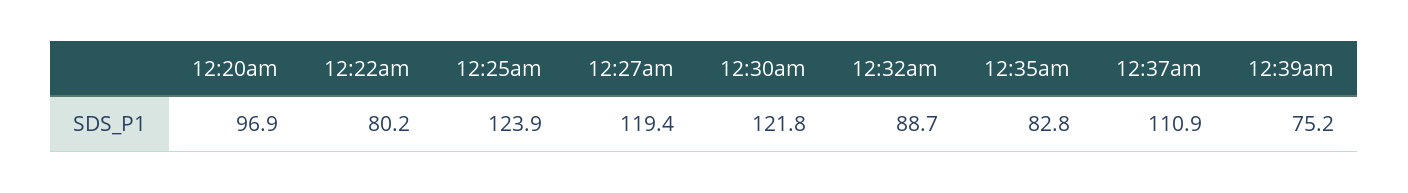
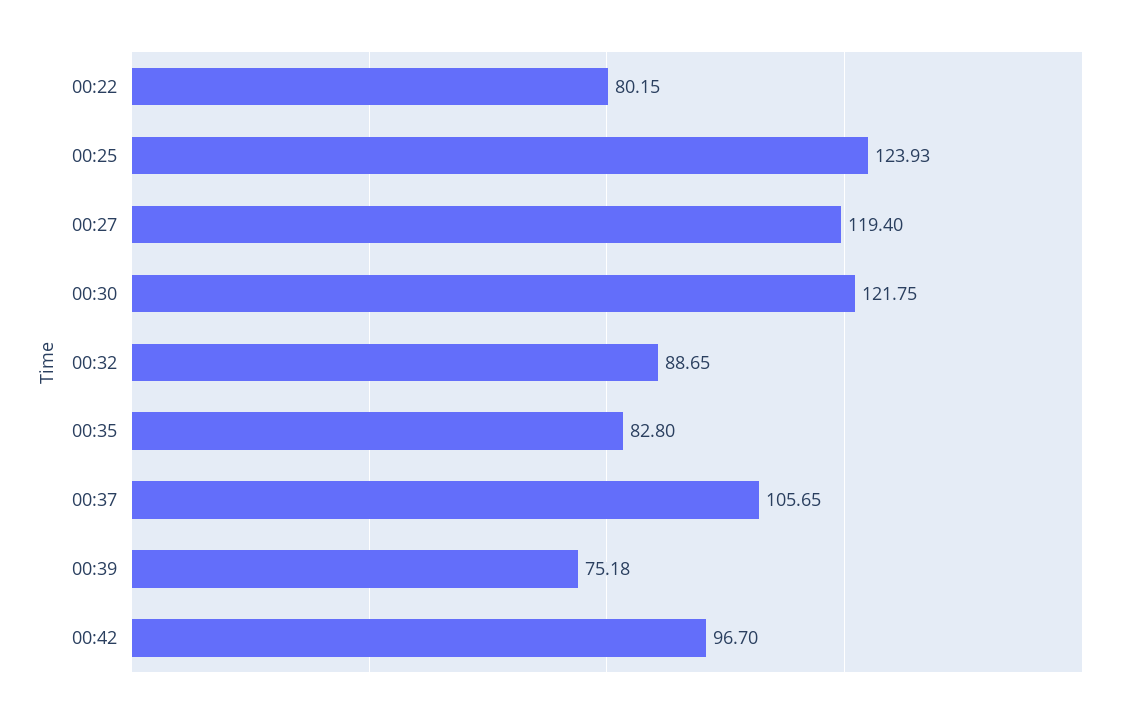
12:20am: 96.9 -> none
12:37am: 110.9 -> 105.65
00:42: none -> 96.7

